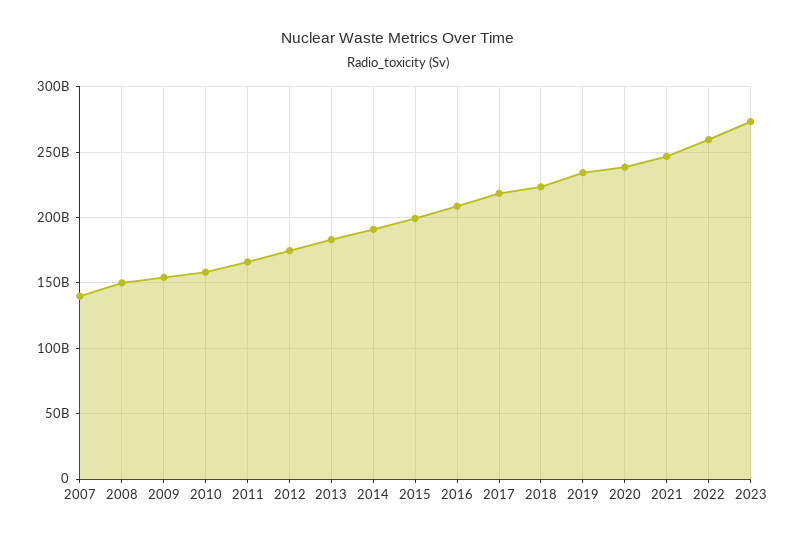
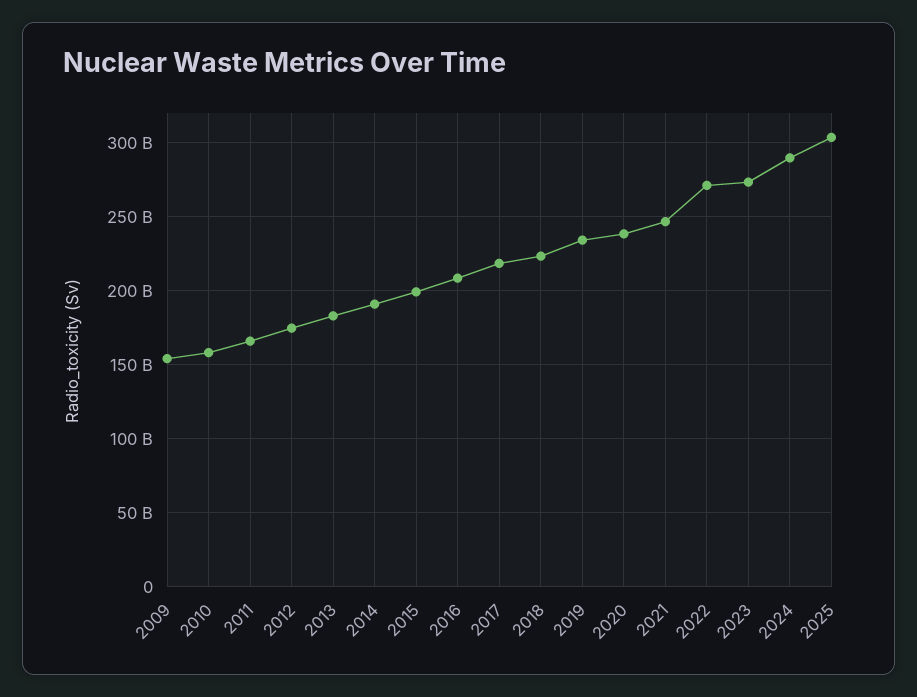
2007: 140000000000 -> none
2008: 150000000000 -> none
2022: 260000000000 -> 270000000000
2024: none -> 290000000000
2025: none -> 305000000000

